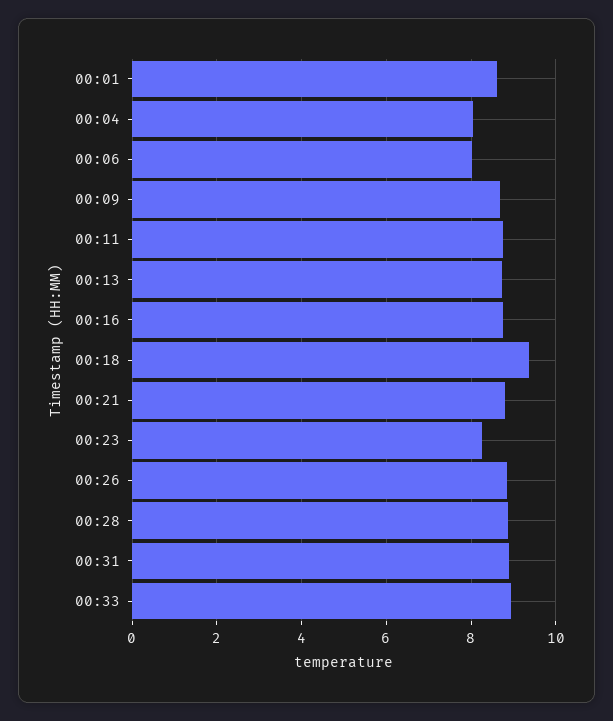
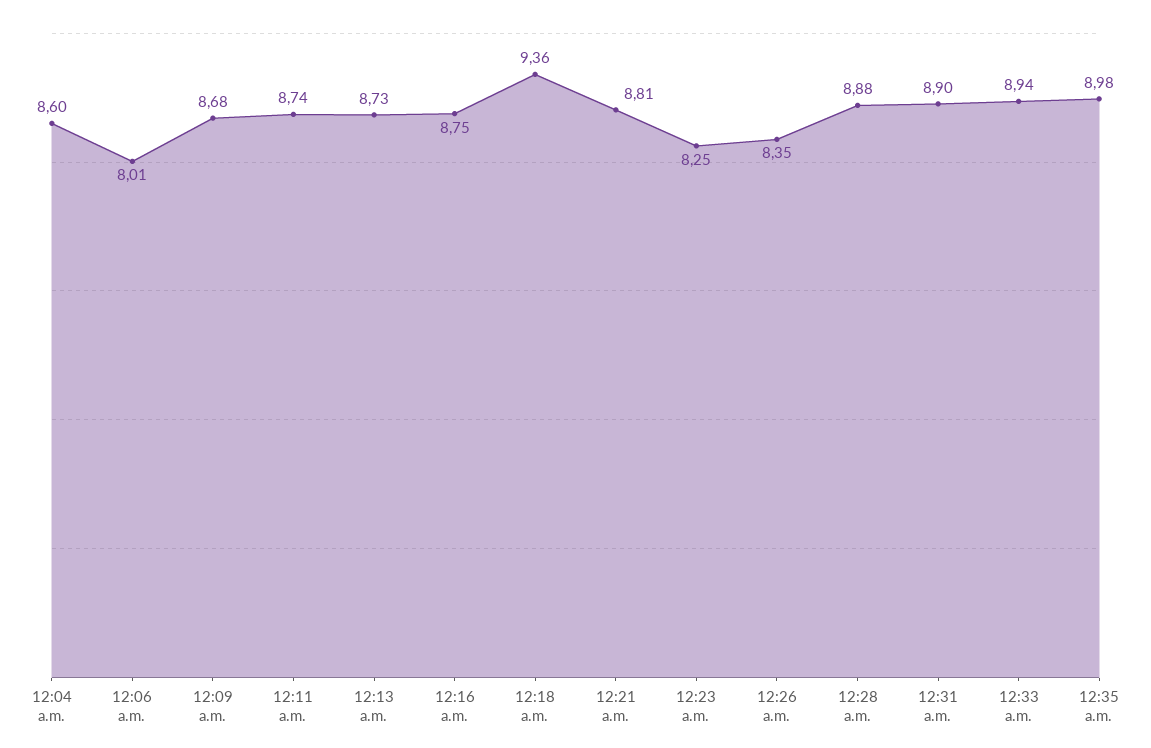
00:01: 8.6 -> none
00:04: 8 -> 8.6
00:26: 8.8 -> 8.35
12:35 a.m.: none -> 8.98

